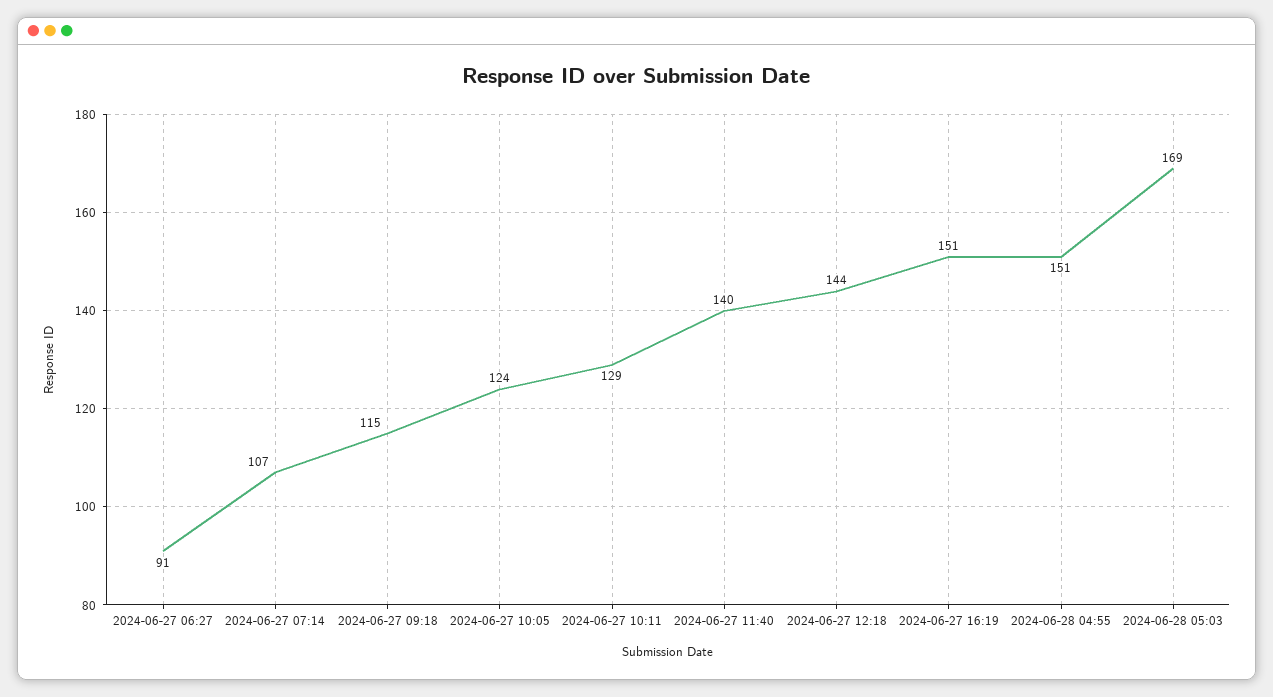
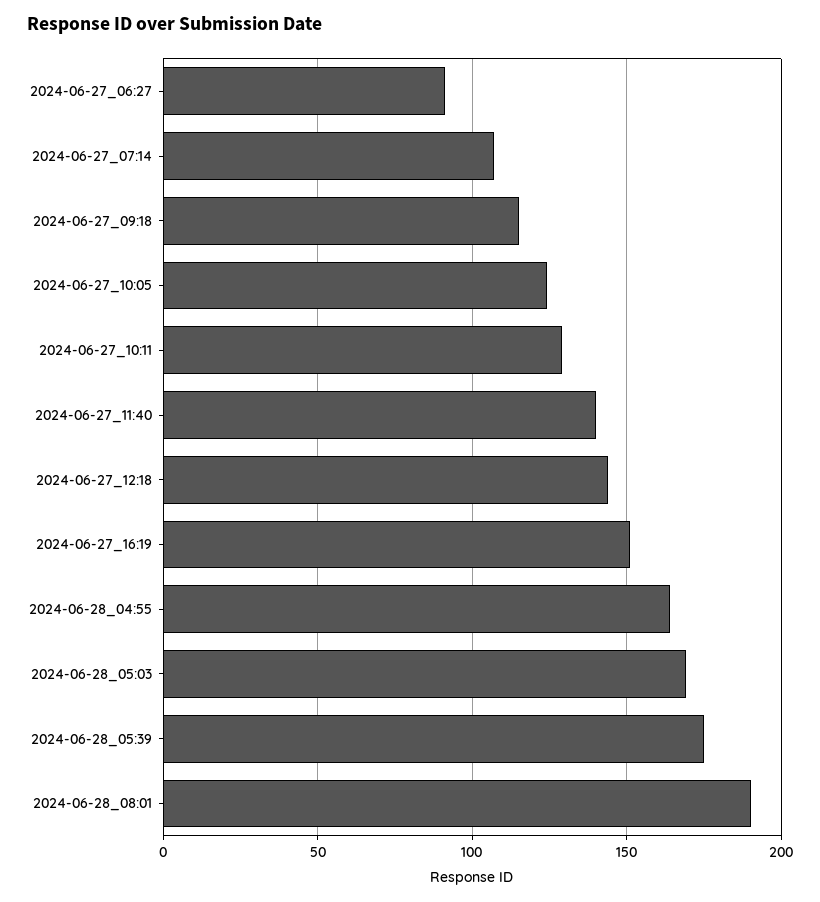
2024-06-28 04:55: 151 -> 165
2024-06-28_05:39: none -> 175
2024-06-28_08:01: none -> 190

